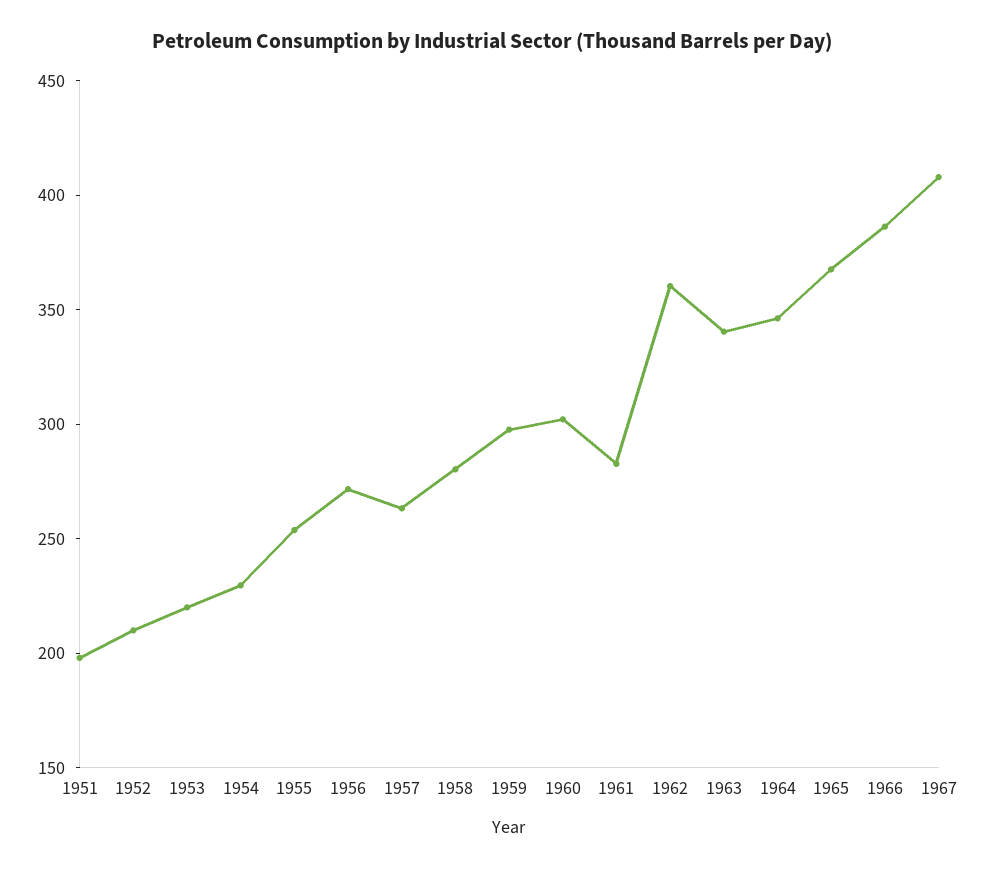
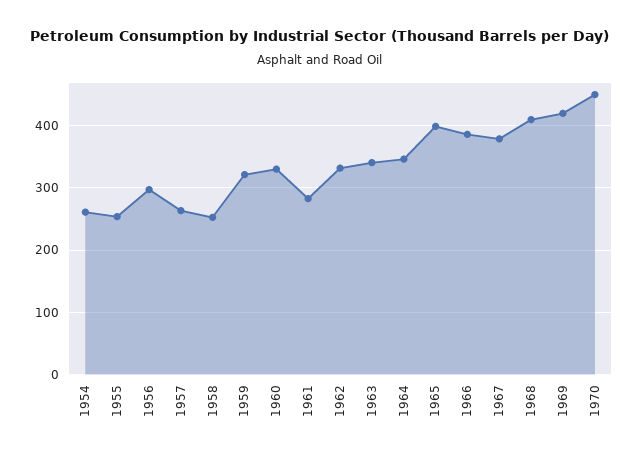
1951: 200 -> none
1952: 210 -> none
1953: 220 -> none
1954: 230 -> 260
1956: 270 -> 300
1958: 280 -> 250
1959: 300 -> 320
1960: 300 -> 330
1962: 360 -> 330
1965: 370 -> 400
1967: 410 -> 380
1968: none -> 410
1969: none -> 420
1970: none -> 450

